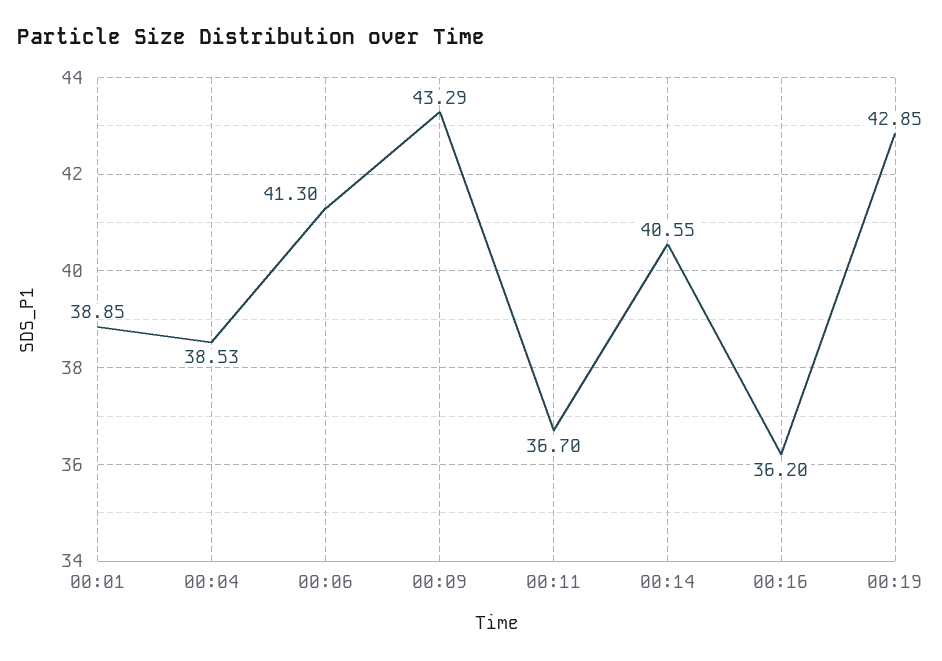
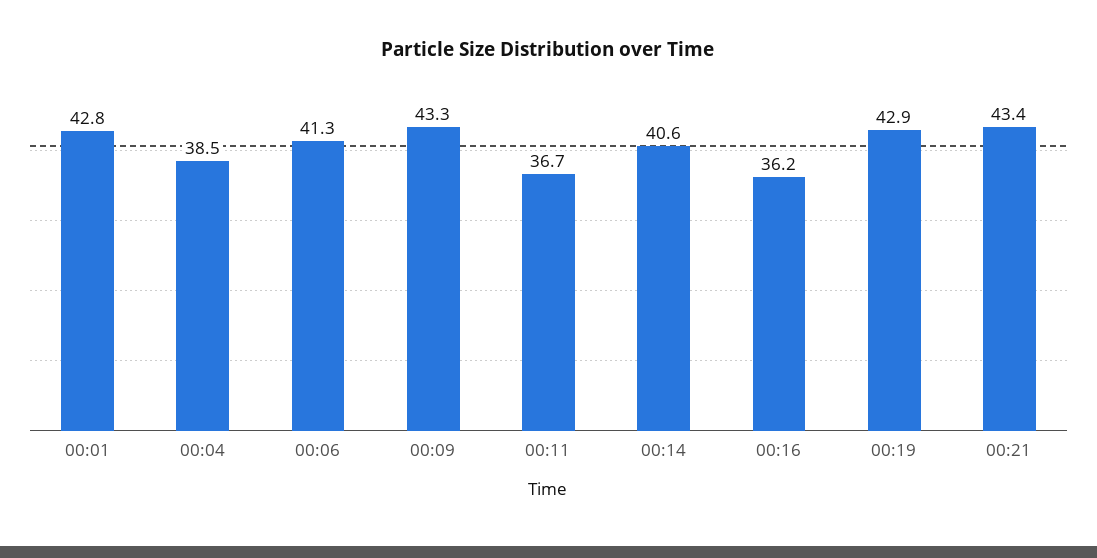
00:01: 38.85 -> 42.8
00:21: none -> 43.4

